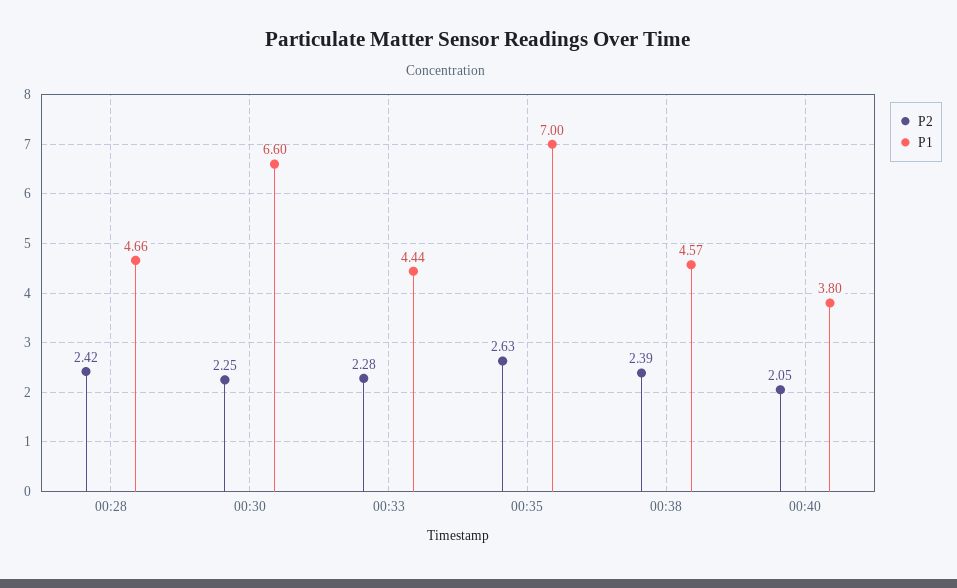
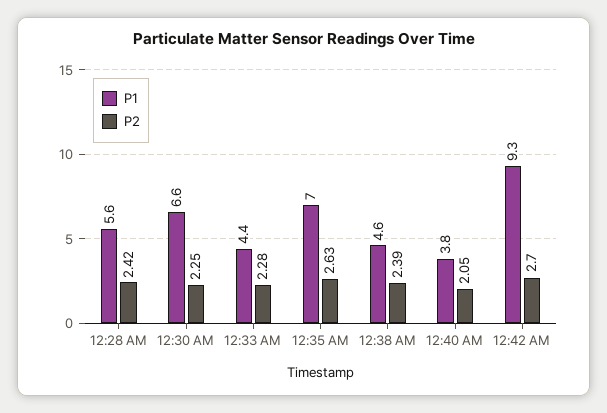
P1, 00:28: 4.66 -> 5.6
P1, 12:42 AM: none -> 9.3
P2, 12:42 AM: none -> 2.7

